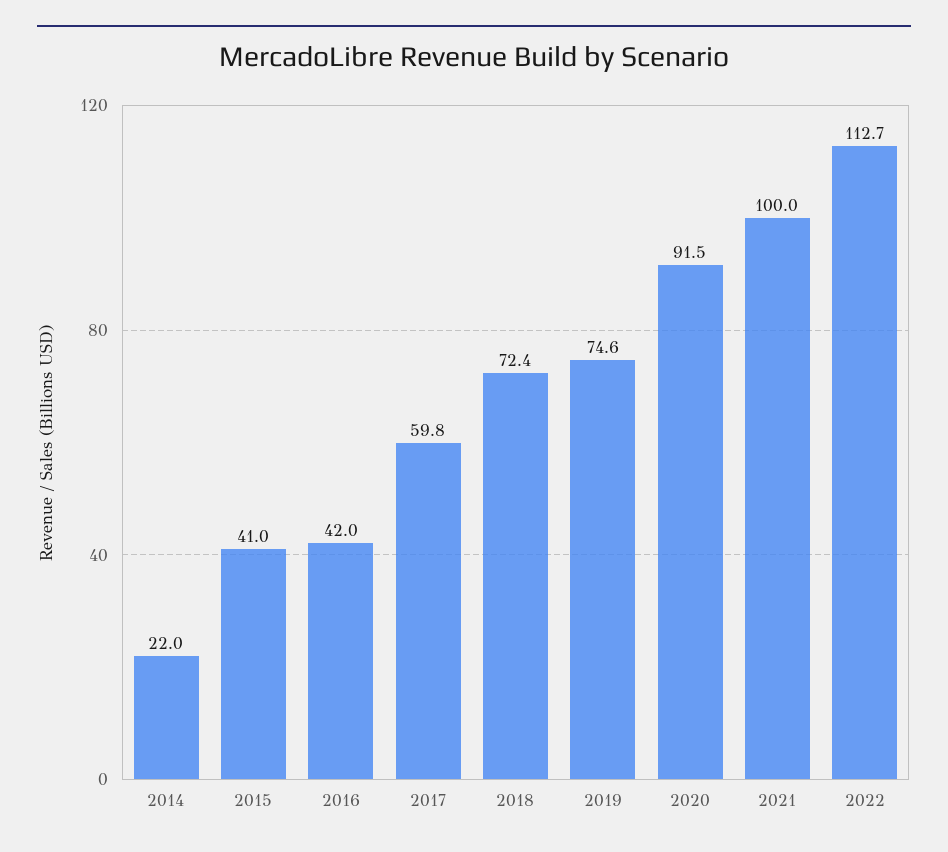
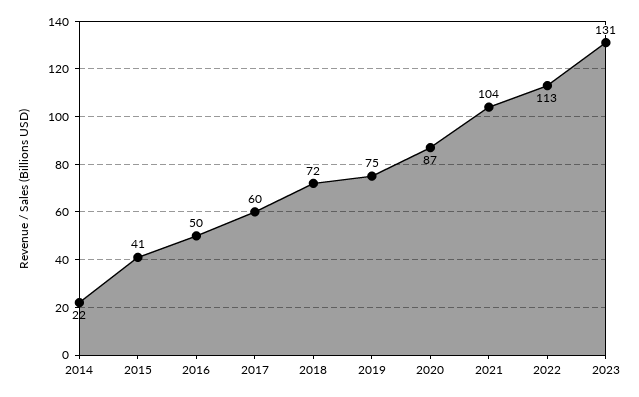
2016: 42 -> 50
2020: 91.5 -> 87
2021: 100 -> 104
2023: none -> 131

